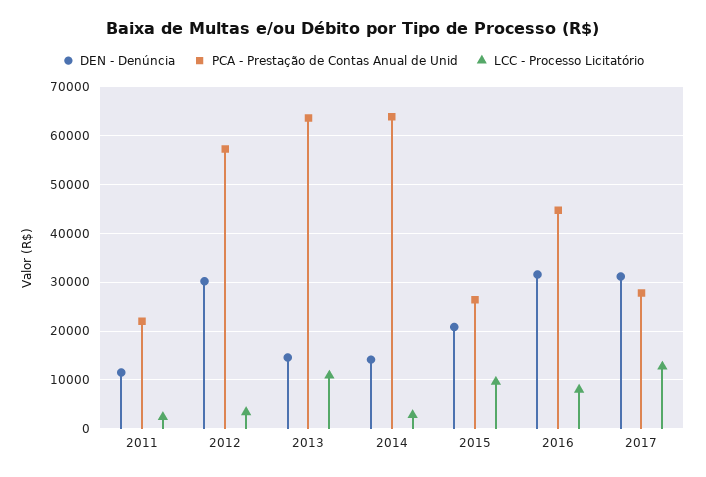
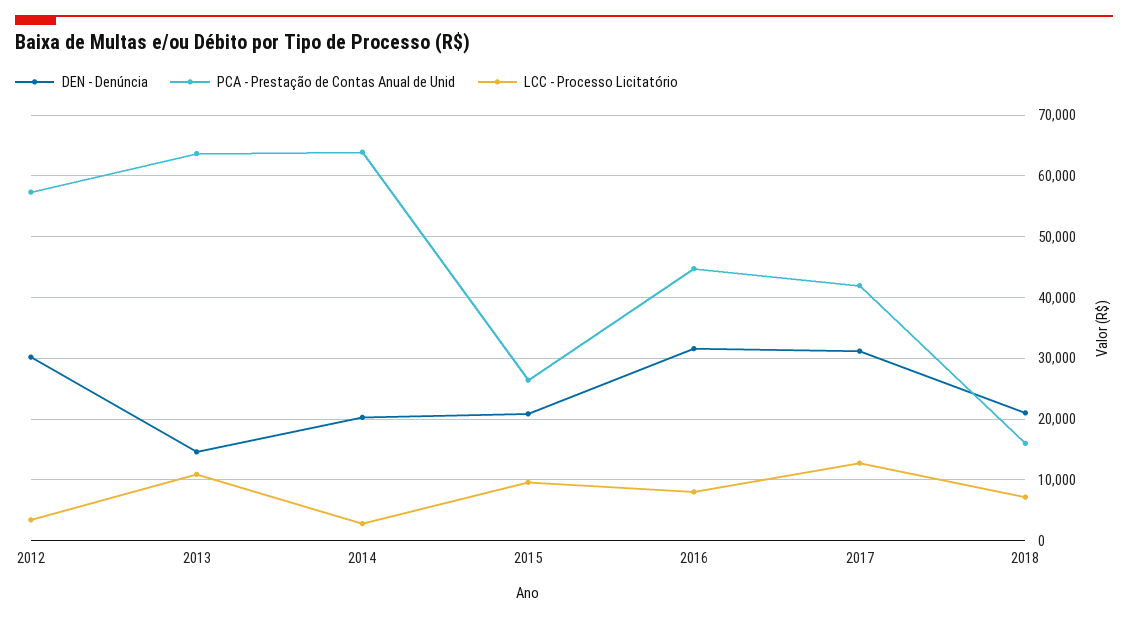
DEN - Denúncia, 2011: 12000 -> none
PCA - Prestação de Contas Anual de Unid, 2011: 22000 -> none
LCC - Processo Licitatório, 2011: 2000 -> none
DEN - Denúncia, 2014: 14000 -> 20000
PCA - Prestação de Contas Anual de Unid, 2017: 28000 -> 42000
DEN - Denúncia, 2018: none -> 21000
PCA - Prestação de Contas Anual de Unid, 2018: none -> 16000
LCC - Processo Licitatório, 2018: none -> 7000

